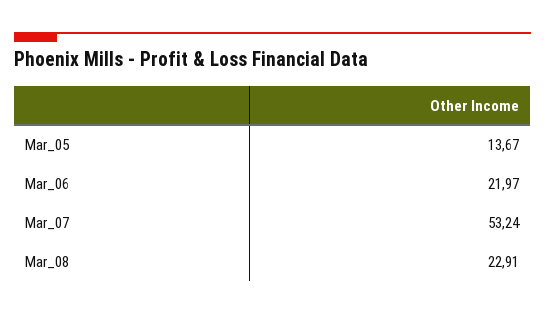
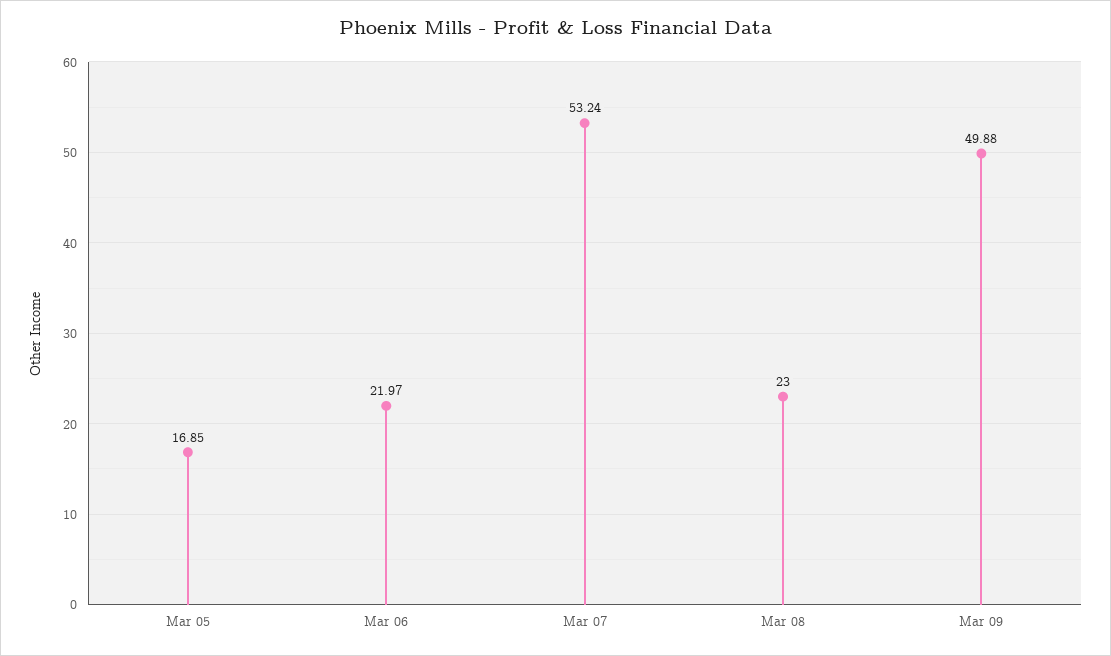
Mar_05: 13.67 -> 16.85
Mar_08: 22.91 -> 23
Mar 09: none -> 49.88

